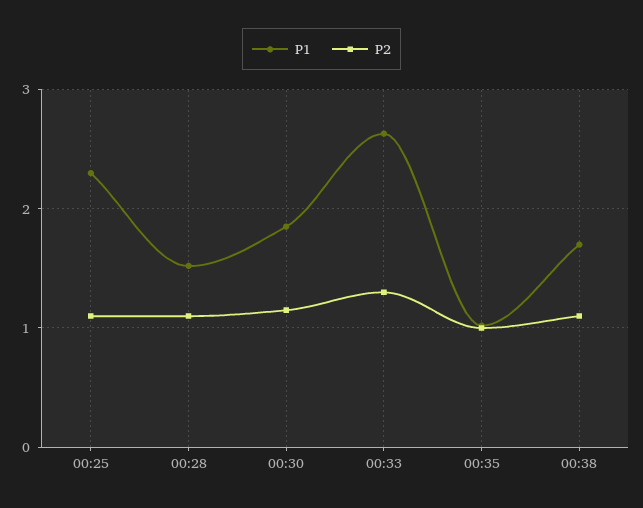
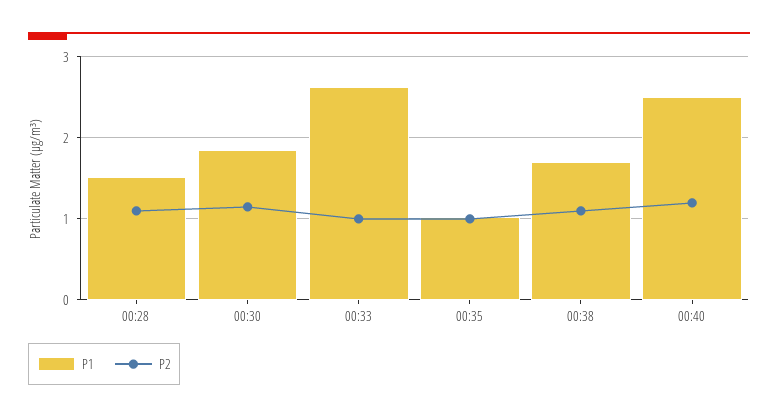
P1, 00:25: 2.3 -> none
P2, 00:25: 1.1 -> none
P2, 00:33: 1.3 -> 1
P1, 00:40: none -> 2.5
P2, 00:40: none -> 1.2

